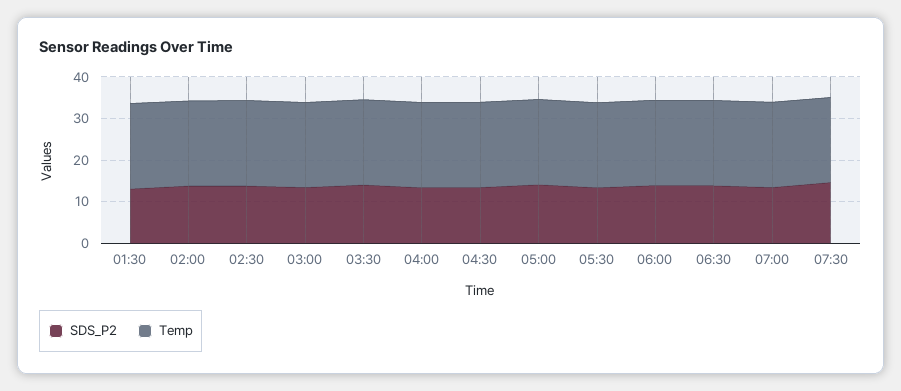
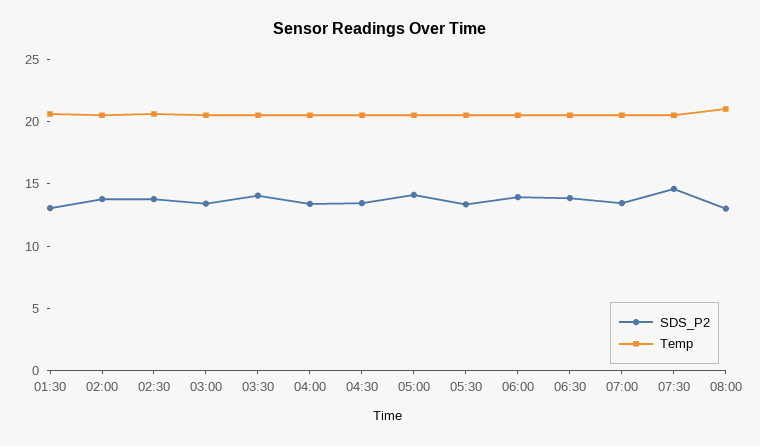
SDS_P2, 08:00: none -> 13
Temp, 08:00: none -> 21

